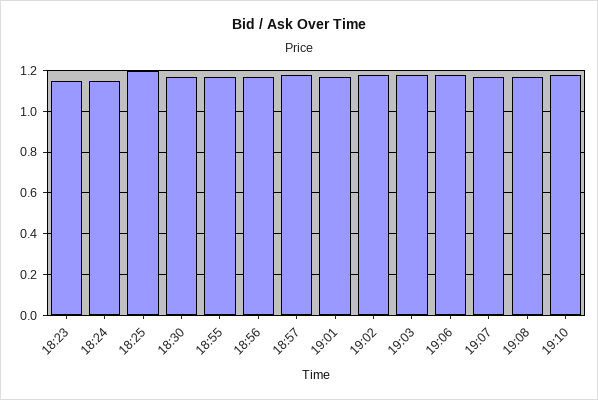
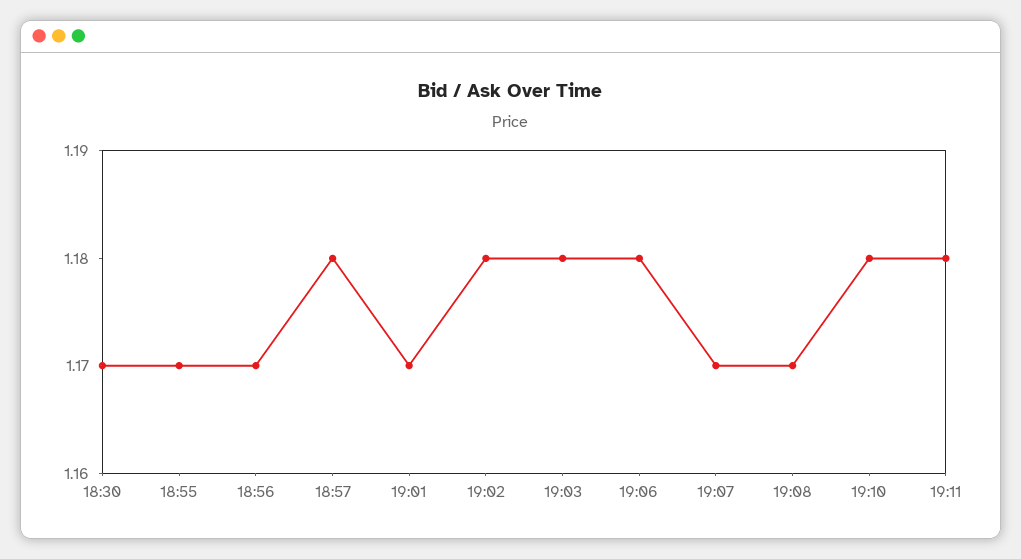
18:23: 1.15 -> none
18:24: 1.15 -> none
18:25: 1.2 -> none
19:11: none -> 1.18

